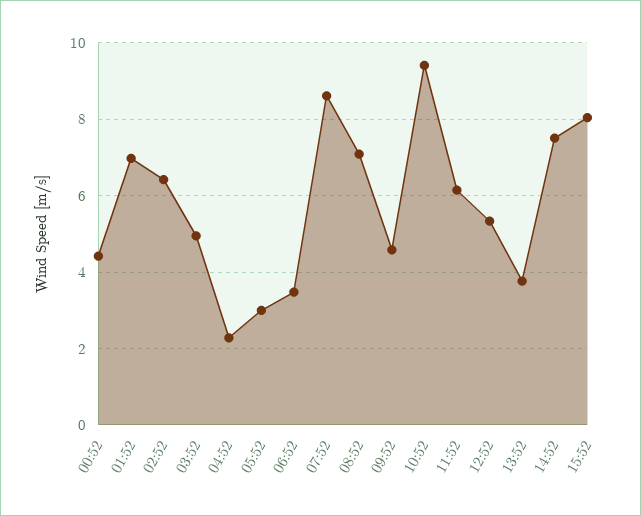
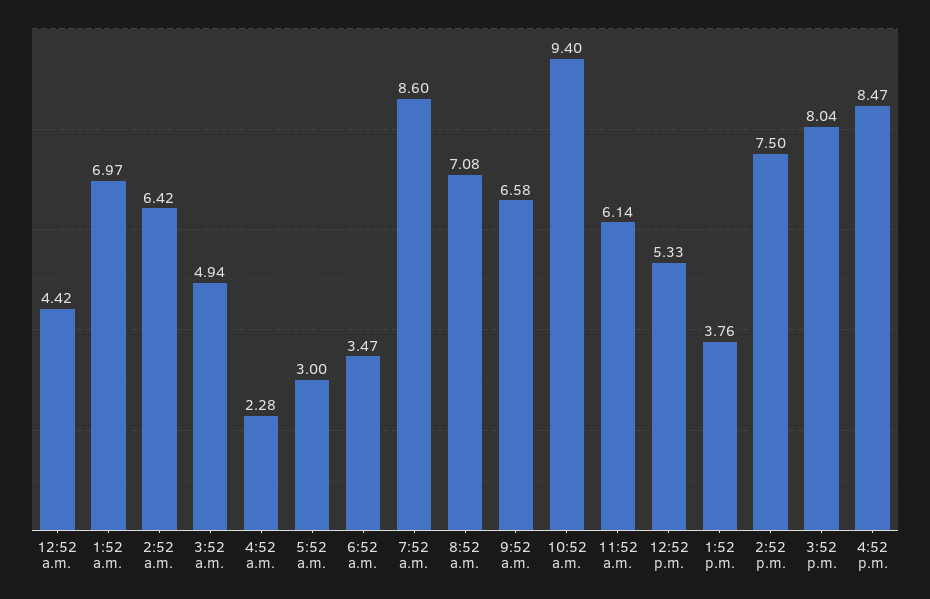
09:52: 4.6 -> 6.58
4:52 p.m.: none -> 8.47

